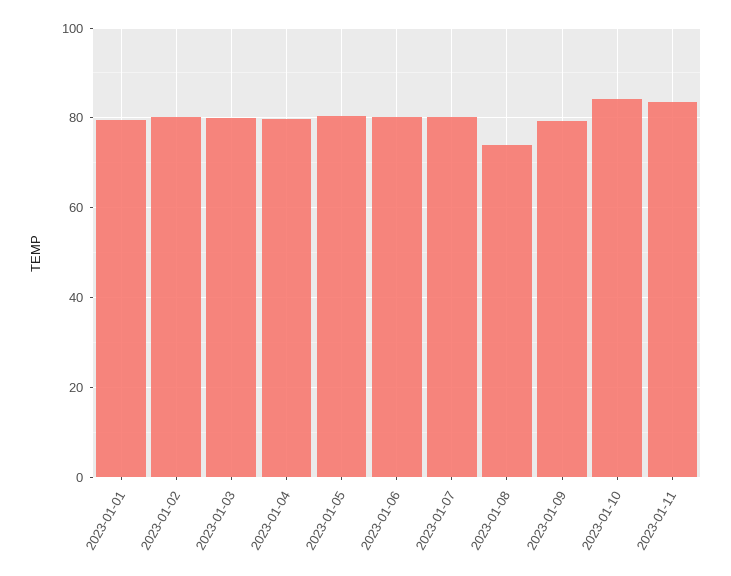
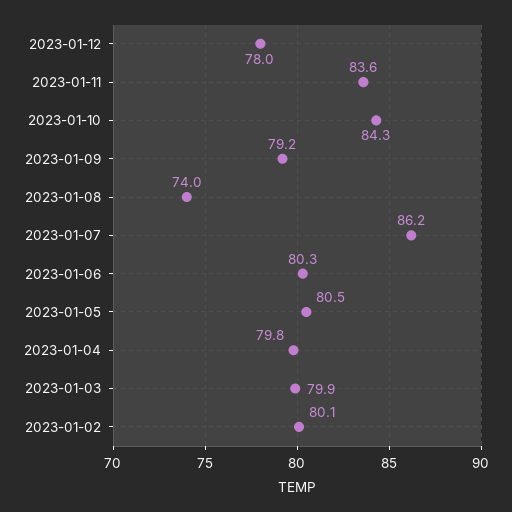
2023-01-01: 80 -> none
2023-01-07: 80 -> 86.2
2023-01-12: none -> 78

